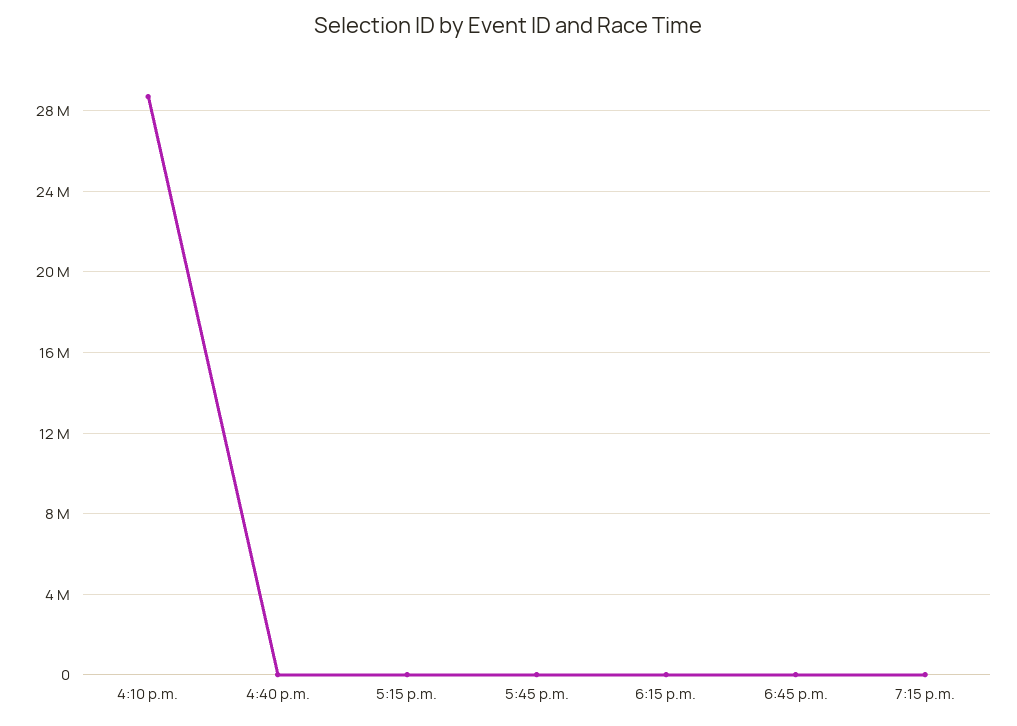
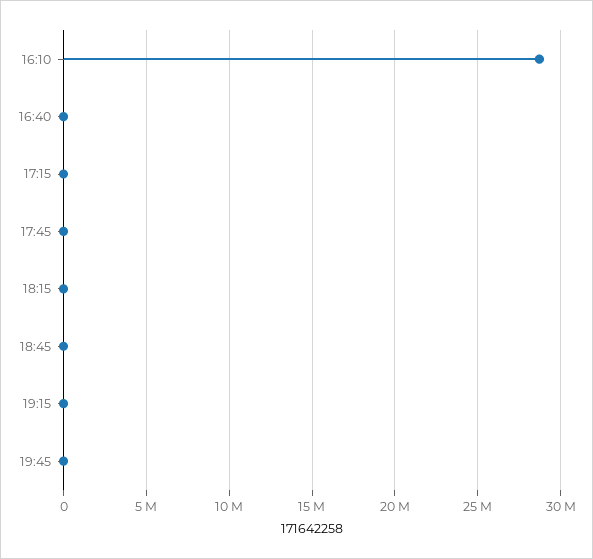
19:45: none -> 0

